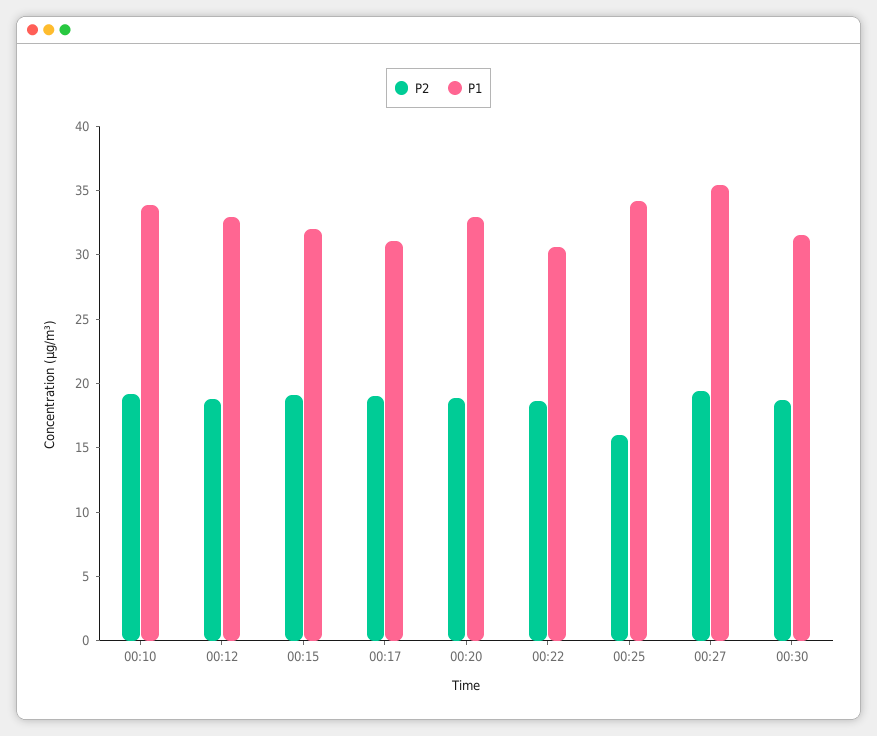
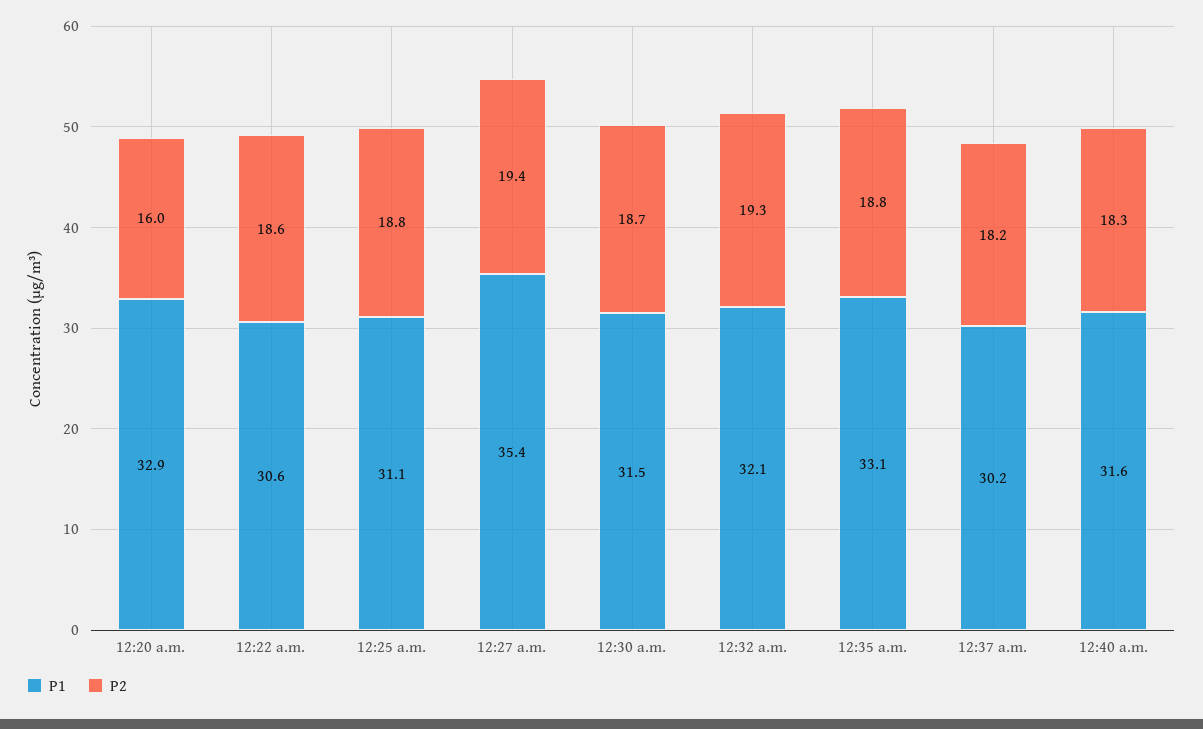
P2, 00:10: 19 -> none
P1, 00:10: 34 -> none
P2, 00:12: 19 -> none
P1, 00:12: 33 -> none
P2, 00:15: 19 -> none
P1, 00:15: 32 -> none
P2, 00:17: 19 -> none
P1, 00:17: 31 -> none
P2, 00:20: 19 -> 16
P2, 00:25: 16 -> 18.8
P1, 00:25: 34 -> 31.1
P1, 12:32 a.m.: none -> 32.1
P2, 12:32 a.m.: none -> 19.3
P1, 12:35 a.m.: none -> 33.1
P2, 12:35 a.m.: none -> 18.8
P1, 12:37 a.m.: none -> 30.2
P2, 12:37 a.m.: none -> 18.2
P1, 12:40 a.m.: none -> 31.6
P2, 12:40 a.m.: none -> 18.3

